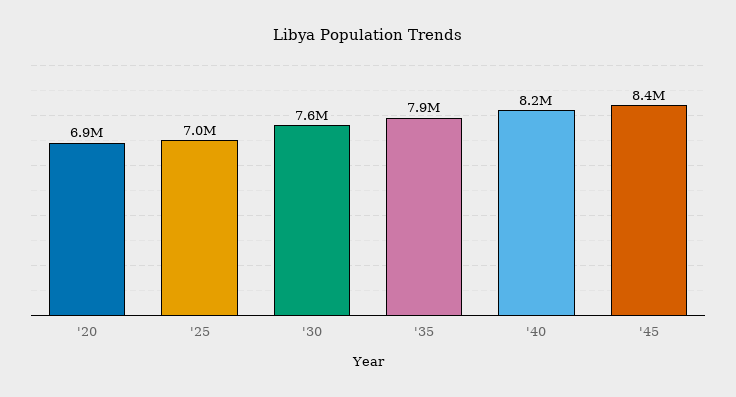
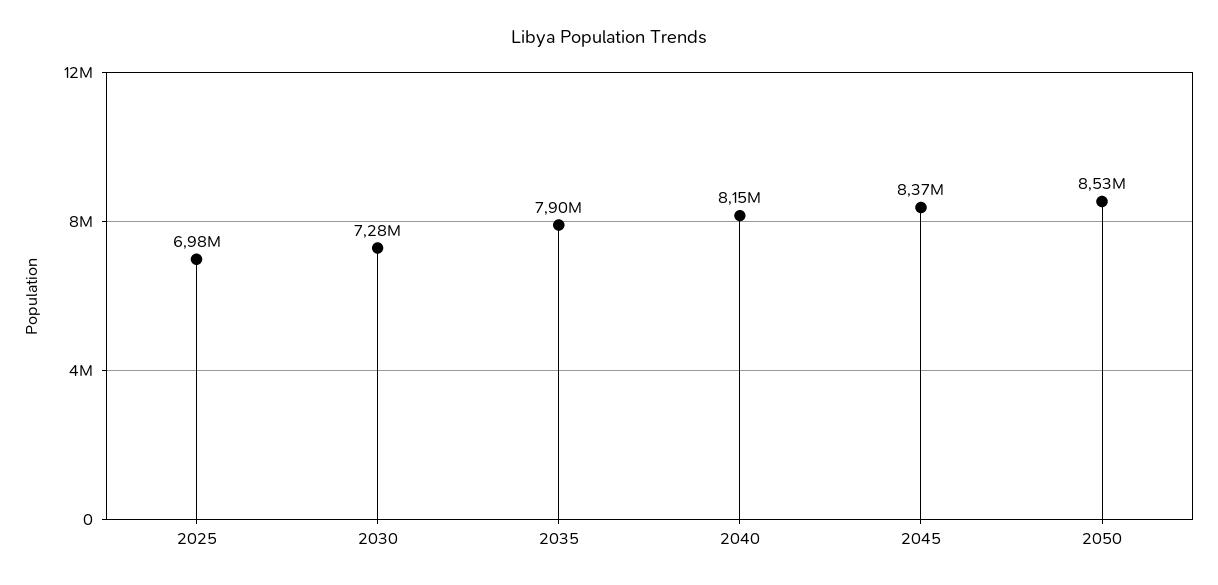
'20: 6900000 -> none
'30: 7600000 -> 7280000
2050: none -> 8530000

